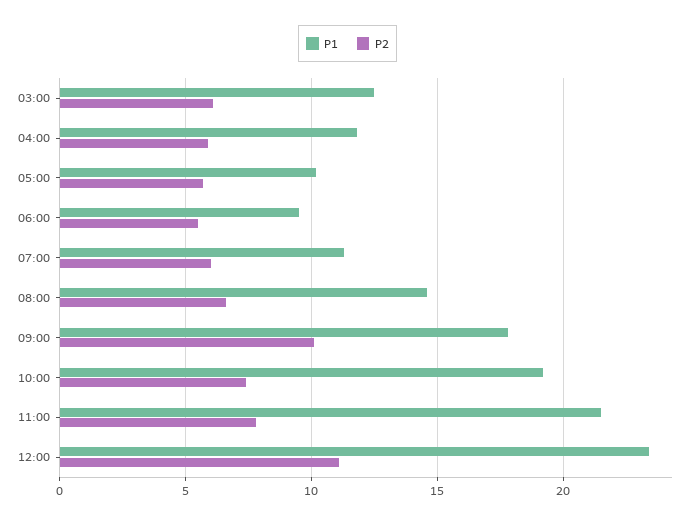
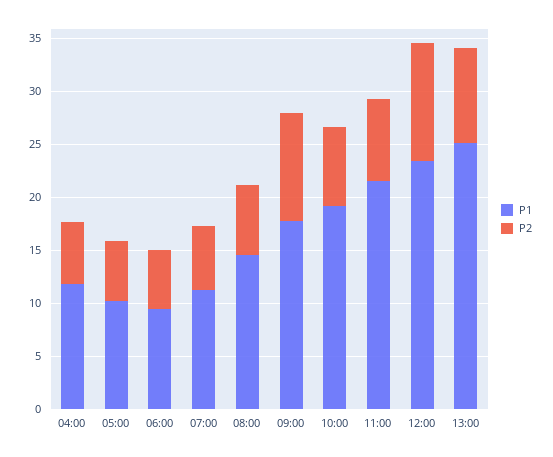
P1, 03:00: 12.5 -> none
P2, 03:00: 6 -> none
P1, 13:00: none -> 25
P2, 13:00: none -> 9

